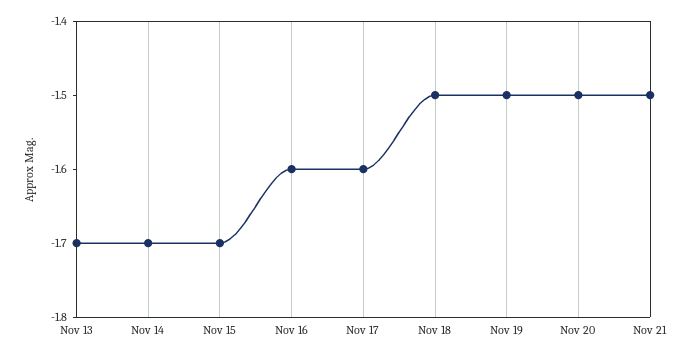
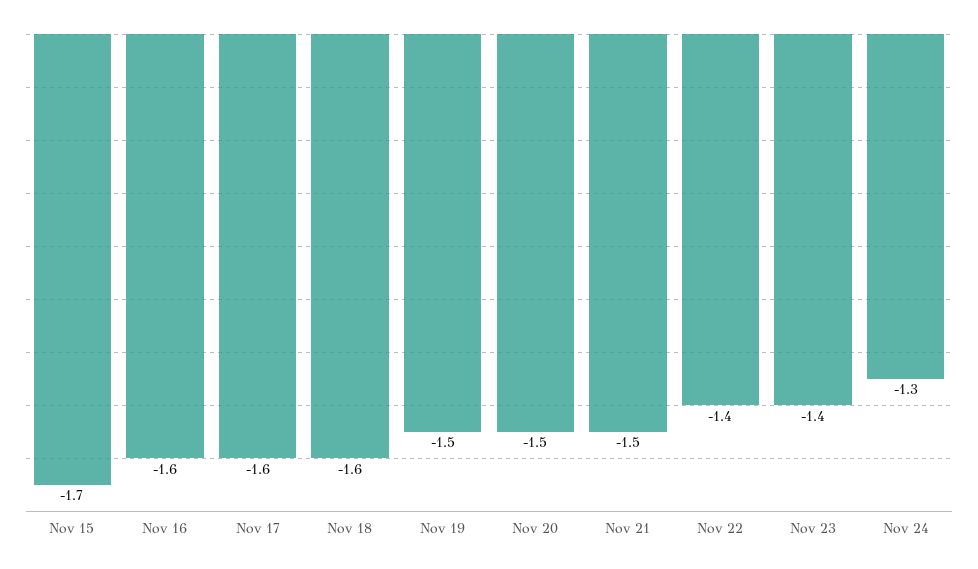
Nov 13: -1.7 -> none
Nov 14: -1.7 -> none
Nov 18: -1.5 -> -1.6
Nov 22: none -> -1.4
Nov 23: none -> -1.4
Nov 24: none -> -1.3

